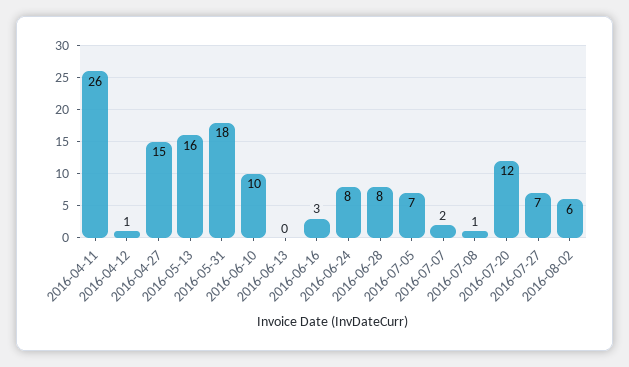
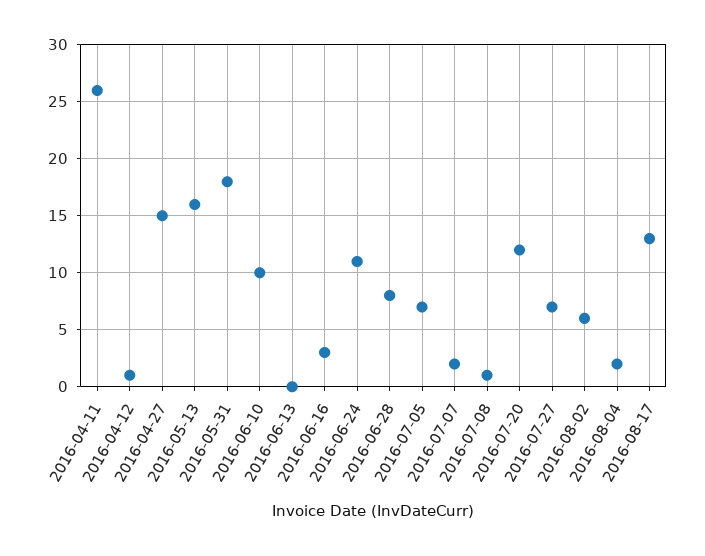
2016-06-24: 8 -> 11
2016-08-04: none -> 2
2016-08-17: none -> 13

